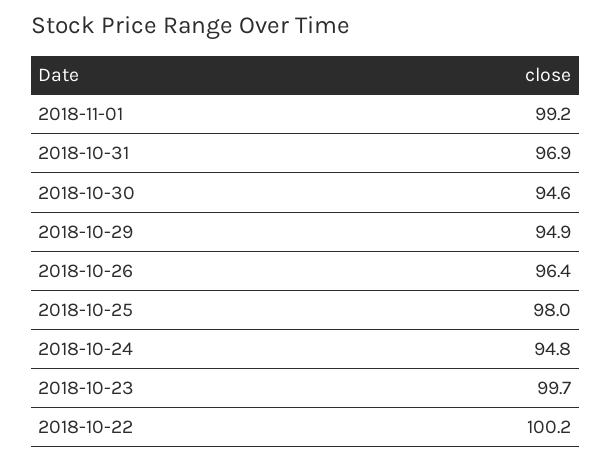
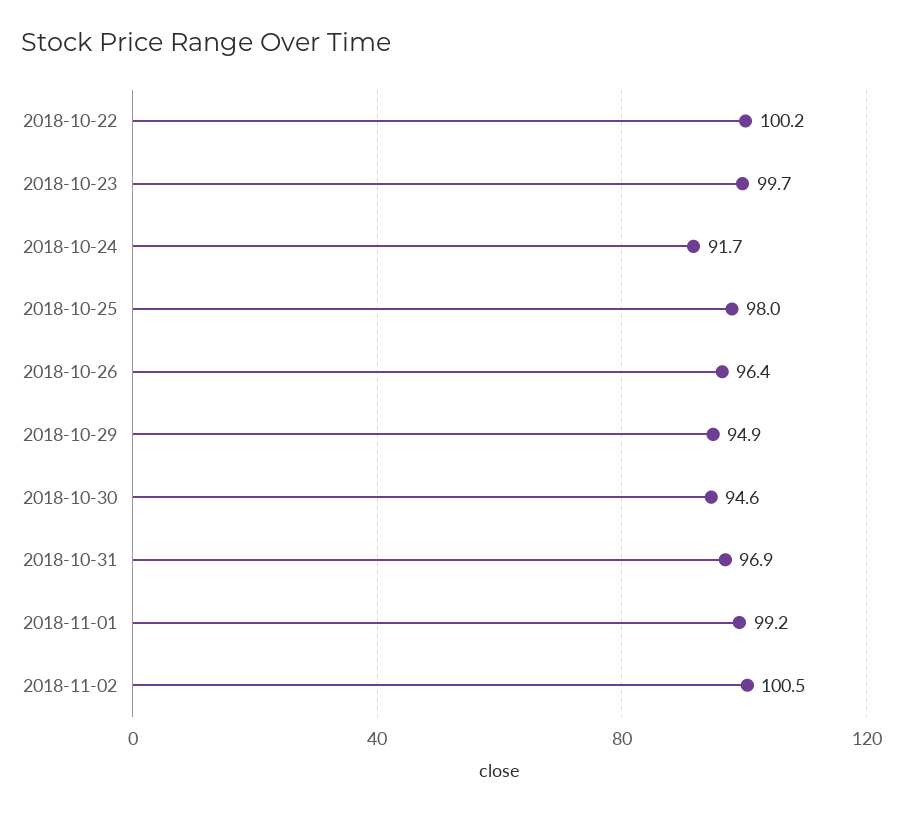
2018-10-24: 94.8 -> 91.7
2018-11-02: none -> 100.5

